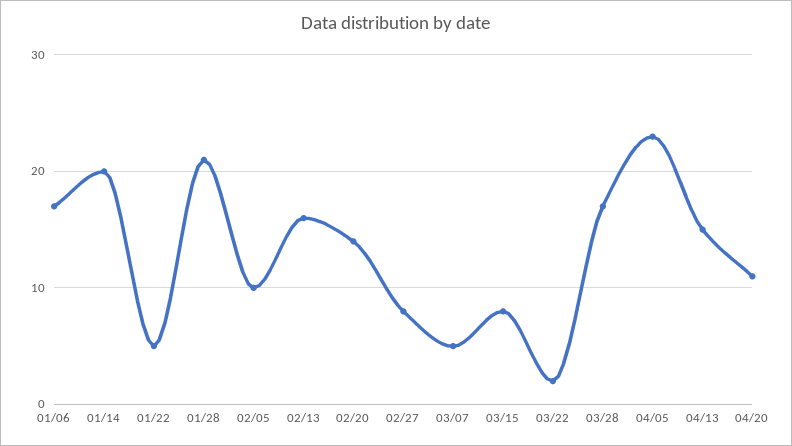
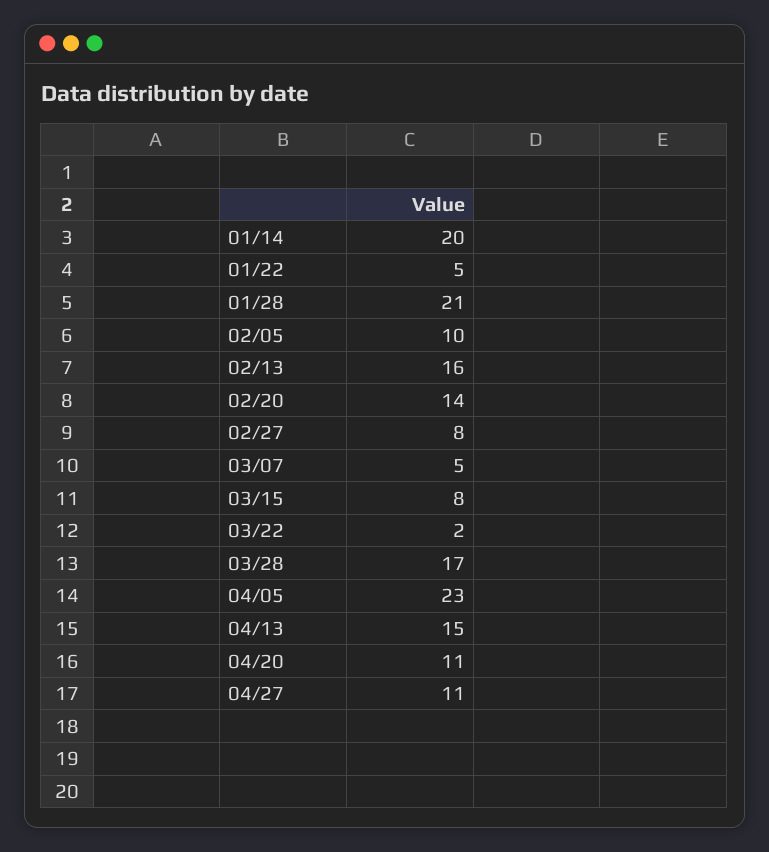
01/06: 17 -> none
04/27: none -> 11

